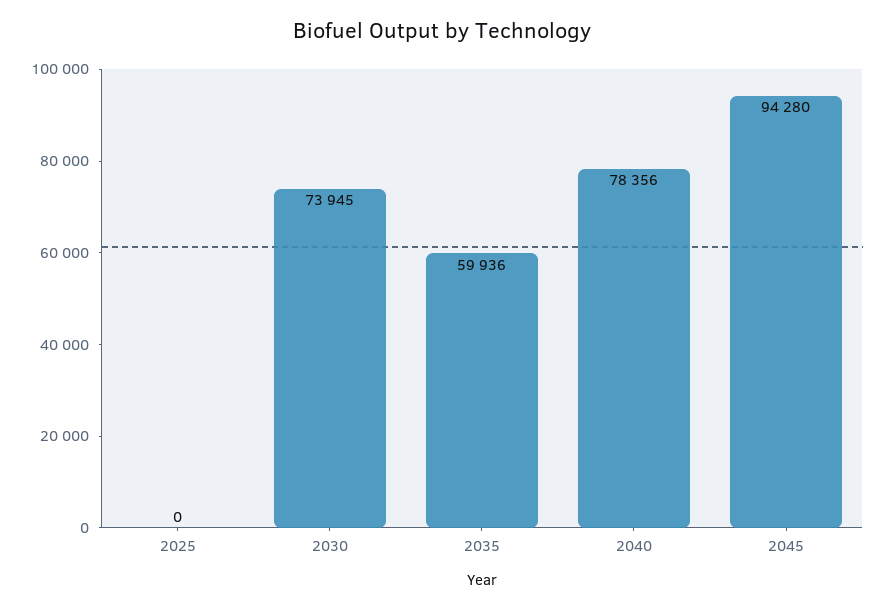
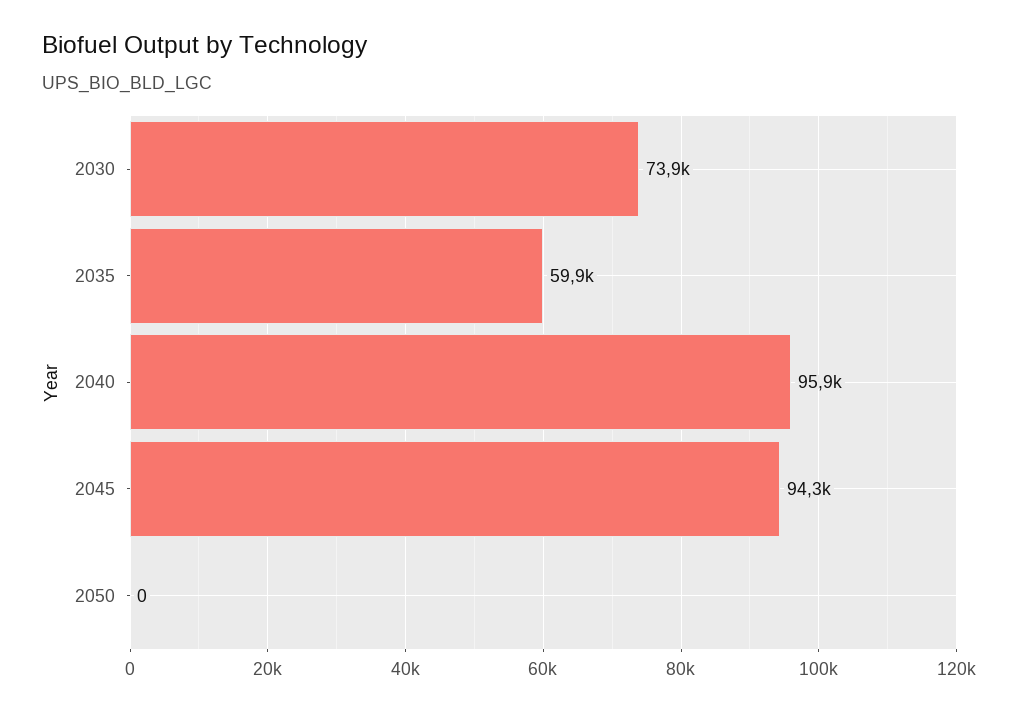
2025: 0 -> none
2040: 78356 -> 95900
2050: none -> 0

